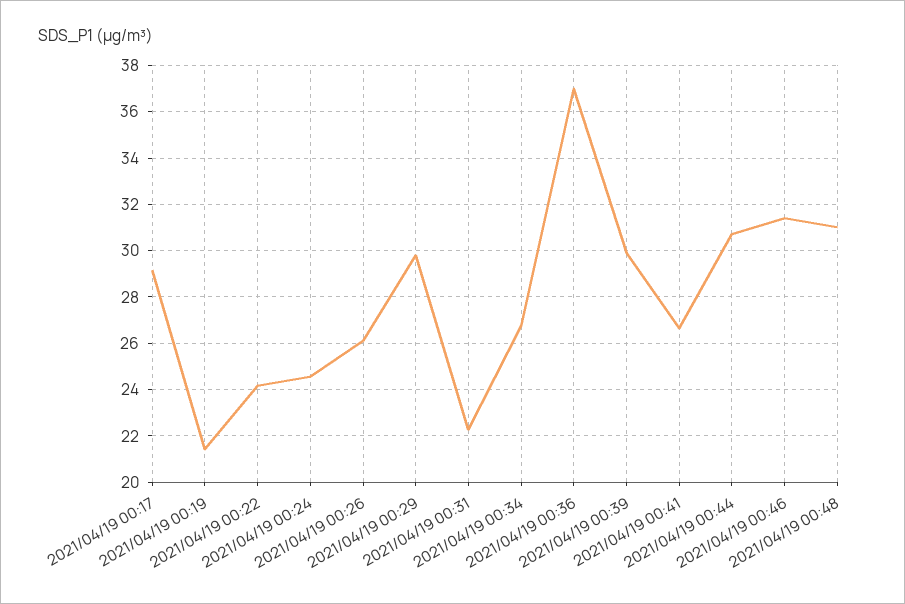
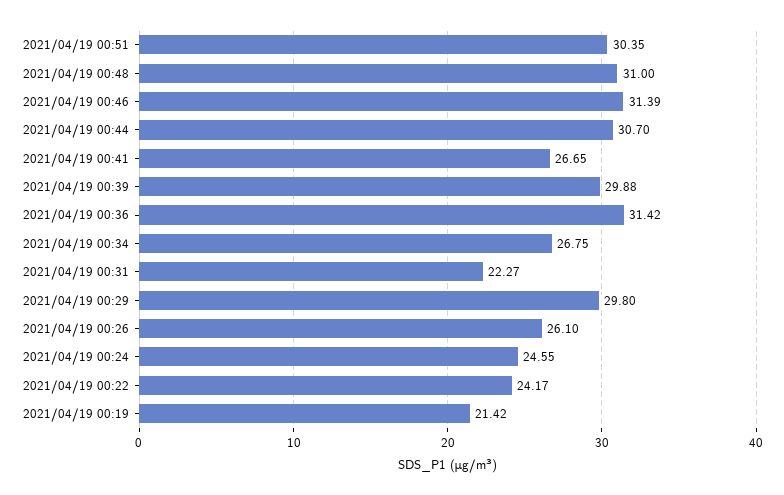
2021/04/19 00:17: 29 -> none
2021/04/19 00:36: 37 -> 31.42
2021/04/19 00:51: none -> 30.35

